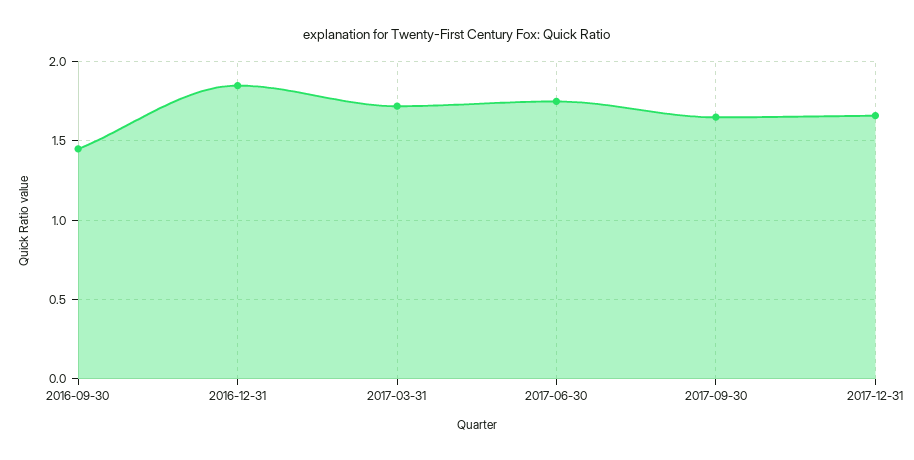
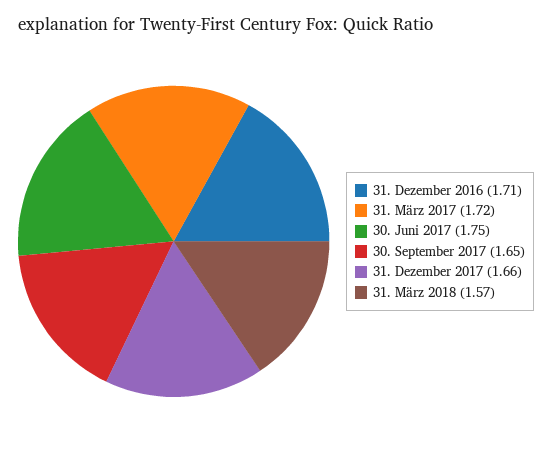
2016-09-30: 1.45 -> none
2016-12-31: 1.85 -> 1.71
31. März 2018: none -> 1.57

